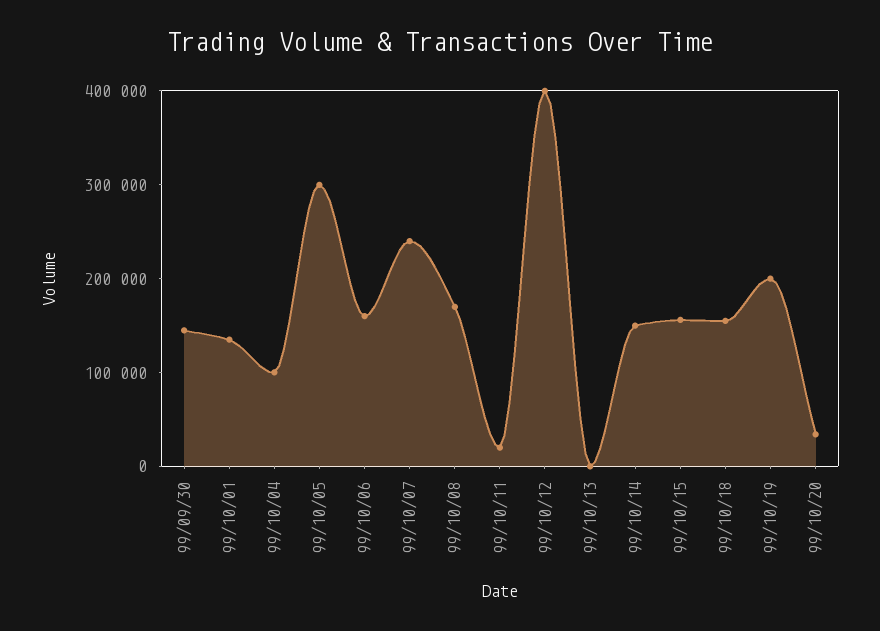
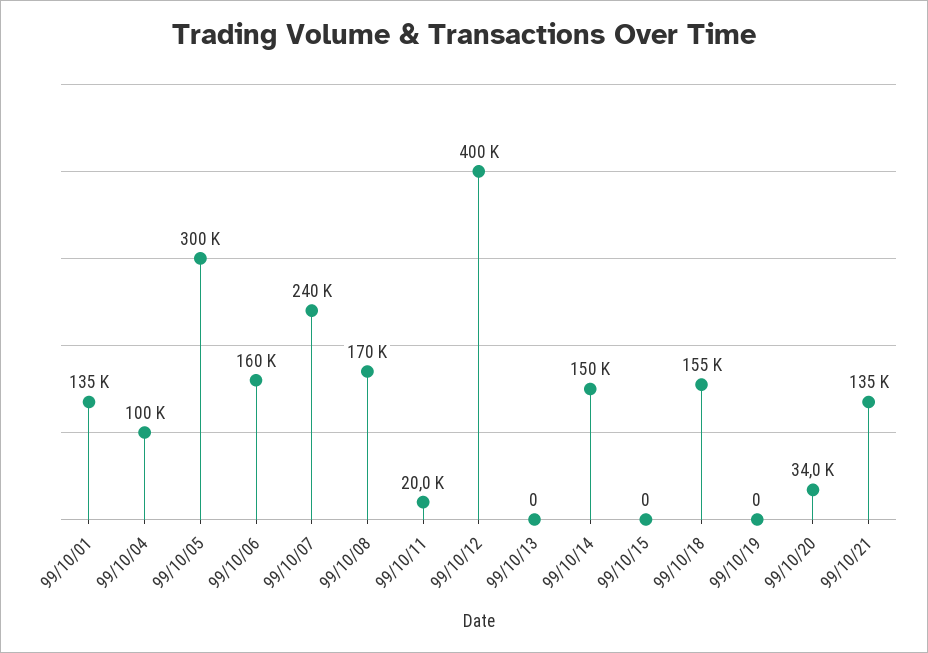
99/09/30: 140000 -> none
99/10/15: 160000 -> 0
99/10/19: 200000 -> 0
99/10/21: none -> 135000

